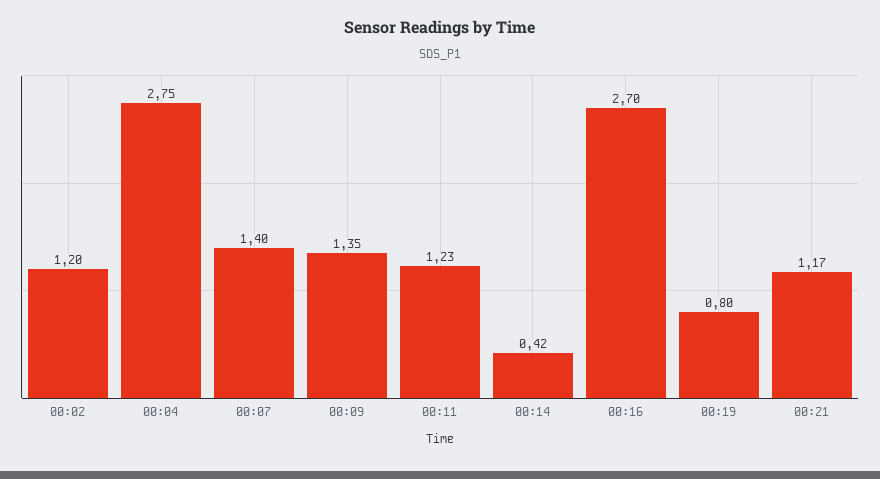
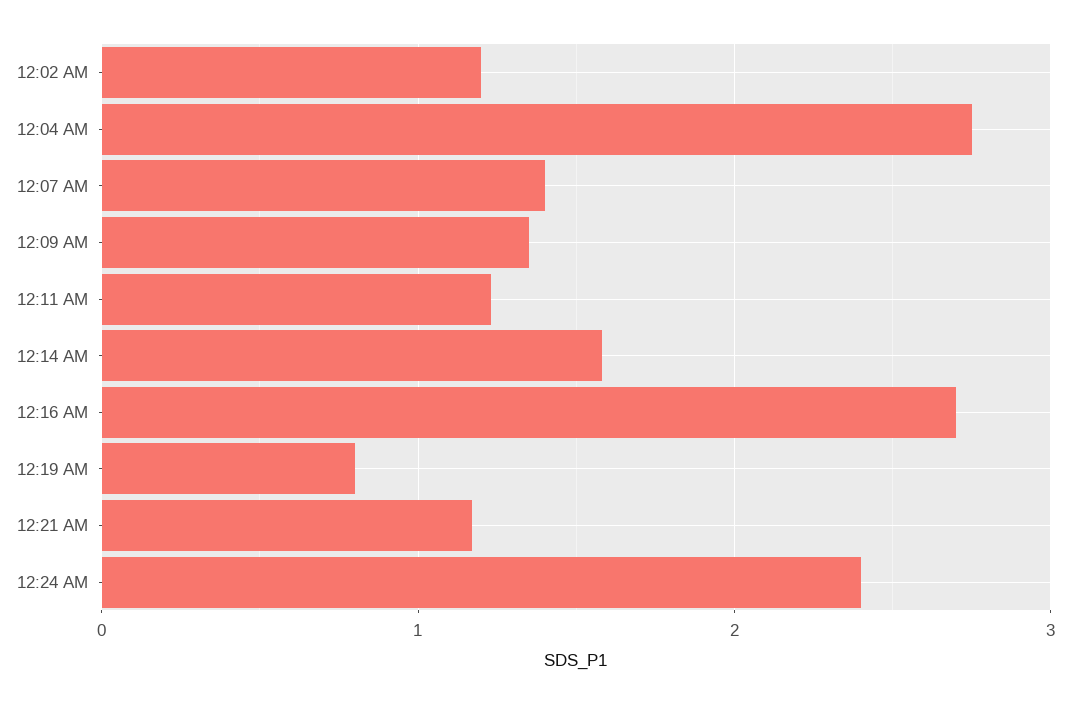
00:14: 0.42 -> 1.6
12:24 AM: none -> 2.4

